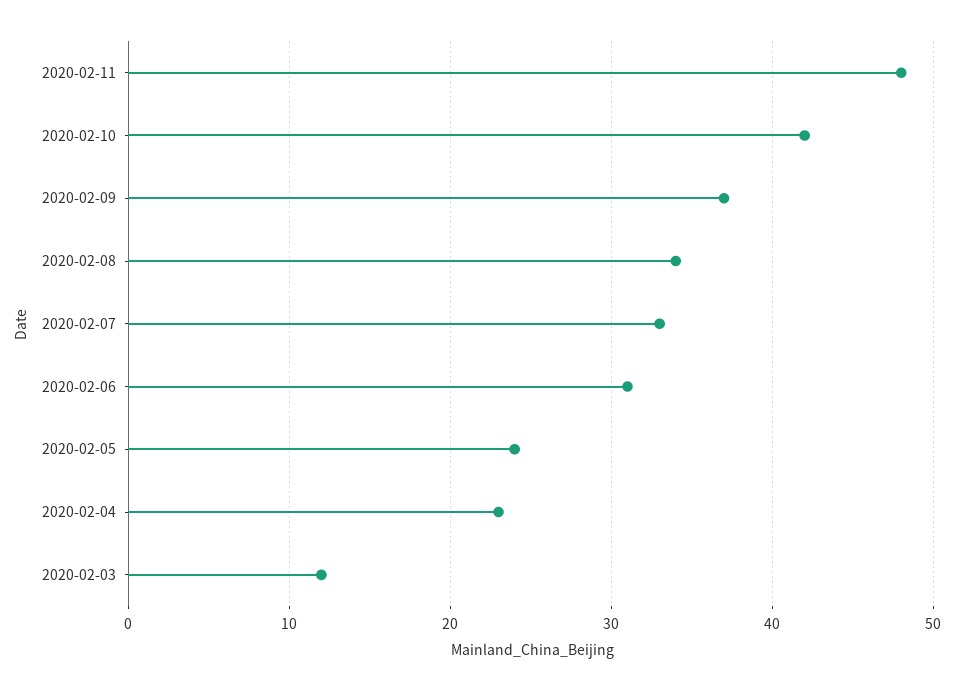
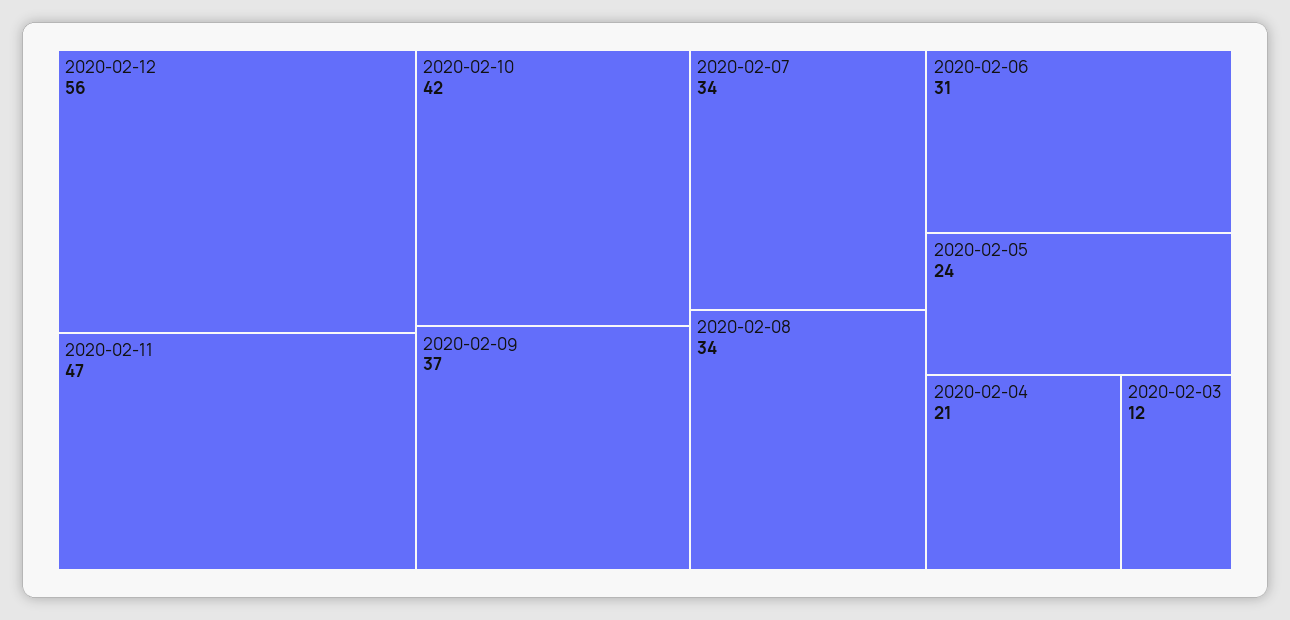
2020-02-11: 48 -> 47
2020-02-07: 33 -> 34
2020-02-04: 23 -> 21
2020-02-12: none -> 56

